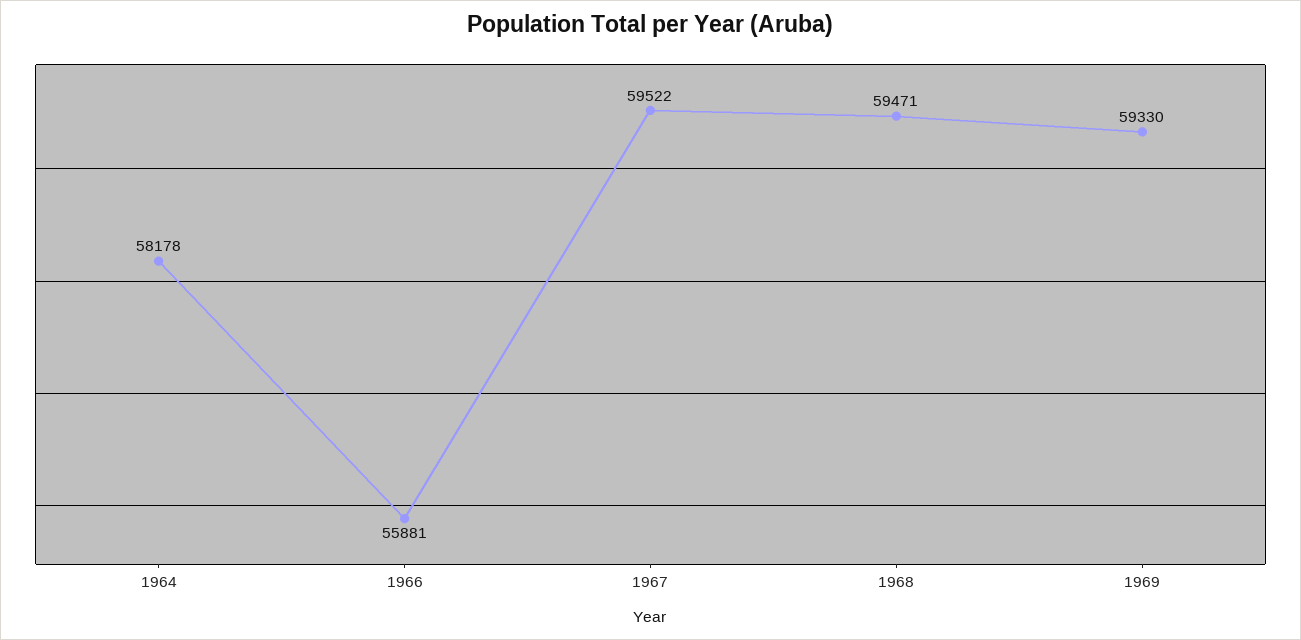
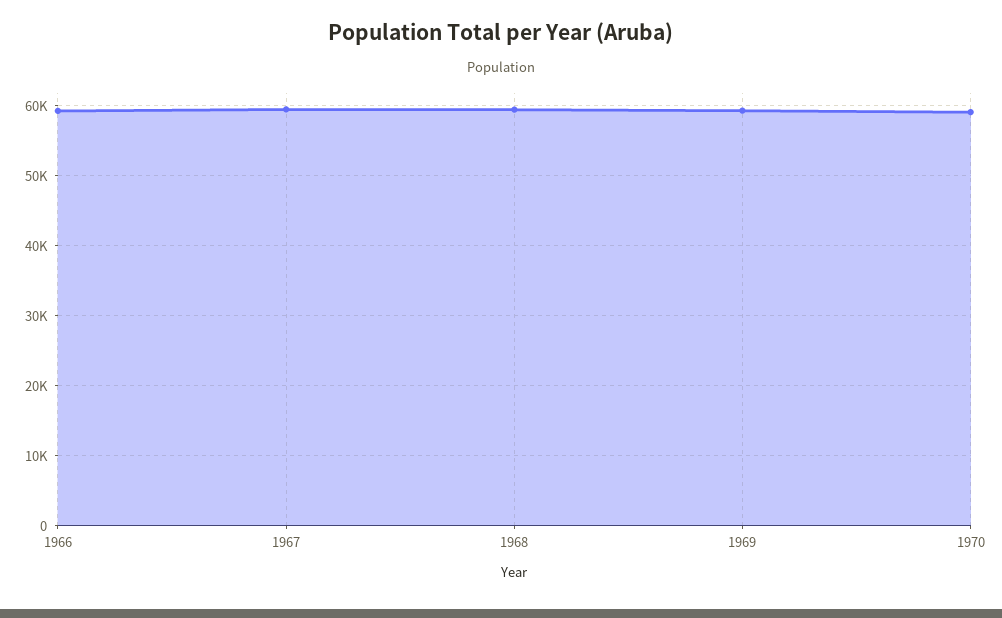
1964: 58178 -> none
1966: 55881 -> 59000
1970: none -> 59000

